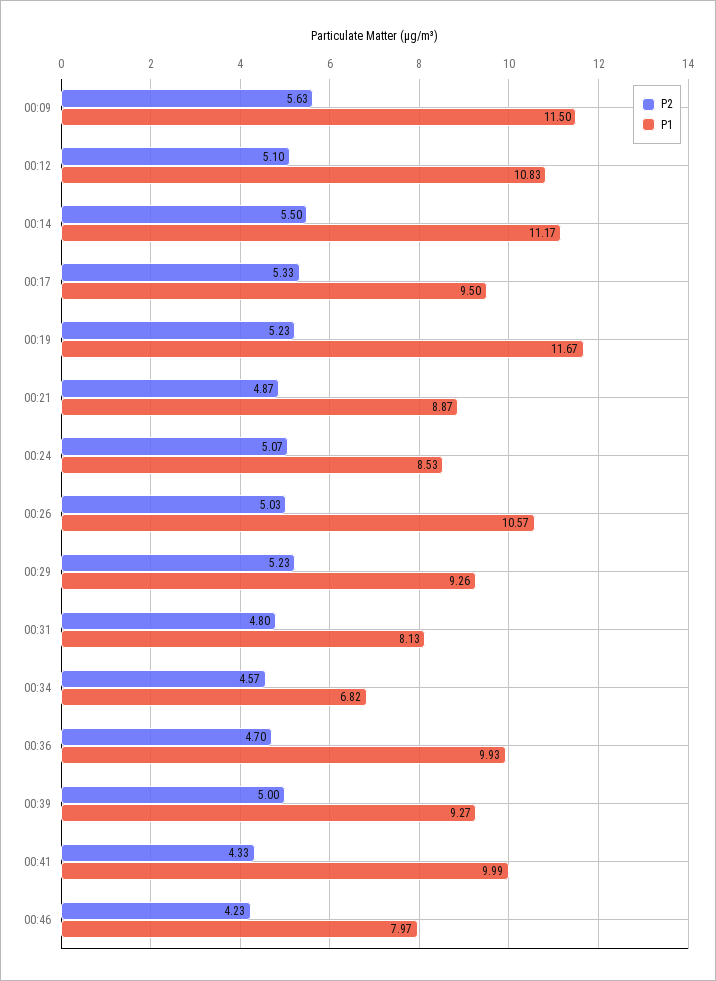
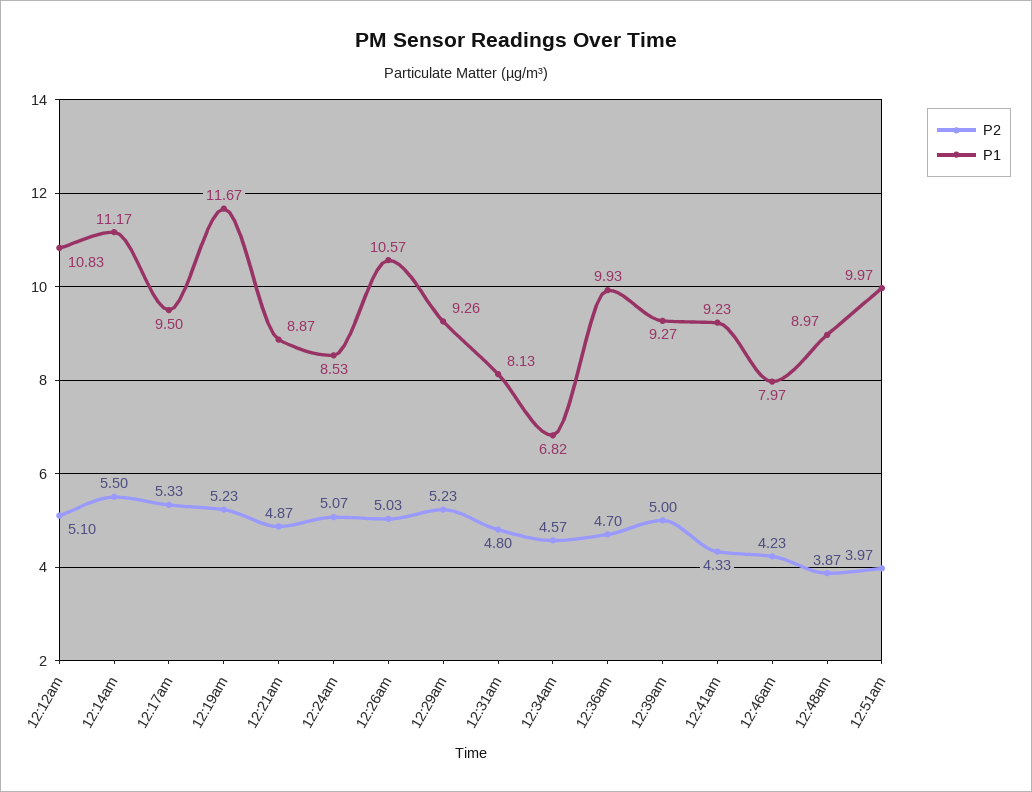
P2, 00:09: 5.63 -> none
P1, 00:09: 11.5 -> none
P1, 00:41: 9.99 -> 9.23
P2, 12:48am: none -> 3.87
P1, 12:48am: none -> 8.97
P2, 12:51am: none -> 3.97
P1, 12:51am: none -> 9.97

